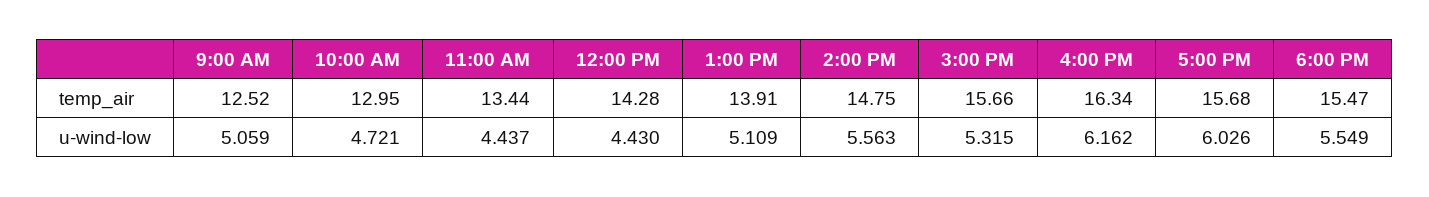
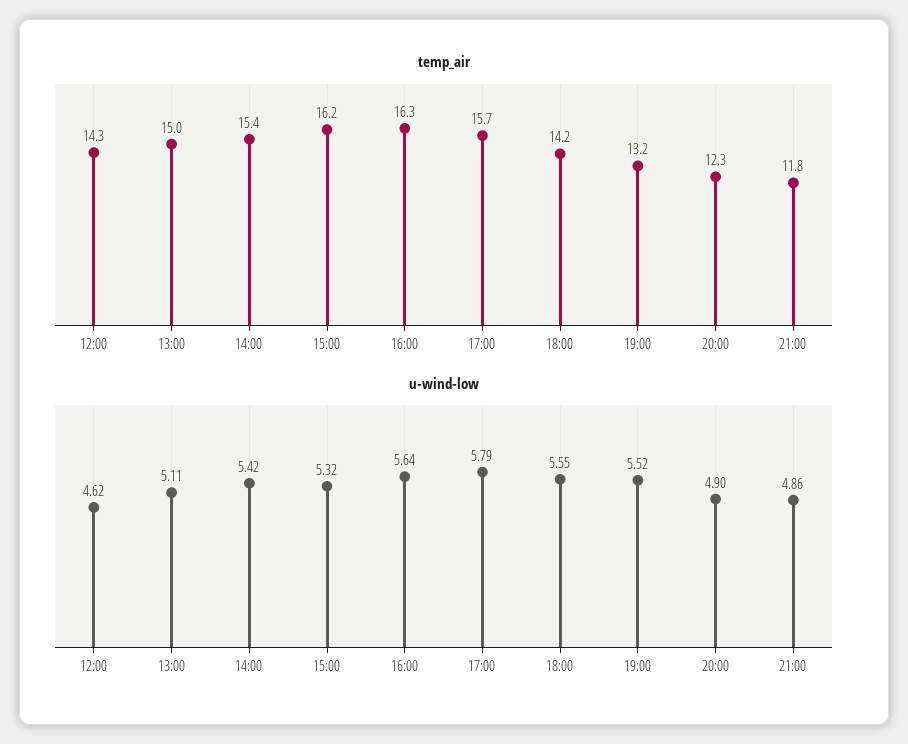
temp_air, 9:00 AM: 12.52 -> none
temp_air, 10:00 AM: 12.95 -> none
temp_air, 11:00 AM: 13.44 -> none
temp_air, 1:00 PM: 13.91 -> 15
temp_air, 2:00 PM: 14.75 -> 15.4
temp_air, 3:00 PM: 15.66 -> 16.2
temp_air, 6:00 PM: 15.47 -> 14.2
u-wind-low, 9:00 AM: 5.059 -> none
u-wind-low, 10:00 AM: 4.721 -> none
u-wind-low, 11:00 AM: 4.437 -> none
u-wind-low, 12:00 PM: 4.43 -> 4.62
u-wind-low, 2:00 PM: 5.563 -> 5.42
u-wind-low, 4:00 PM: 6.162 -> 5.64
u-wind-low, 5:00 PM: 6.026 -> 5.79
temp_air, 19:00: none -> 13.2
temp_air, 20:00: none -> 12.3
temp_air, 21:00: none -> 11.8
u-wind-low, 19:00: none -> 5.52
u-wind-low, 20:00: none -> 4.9
u-wind-low, 21:00: none -> 4.86

